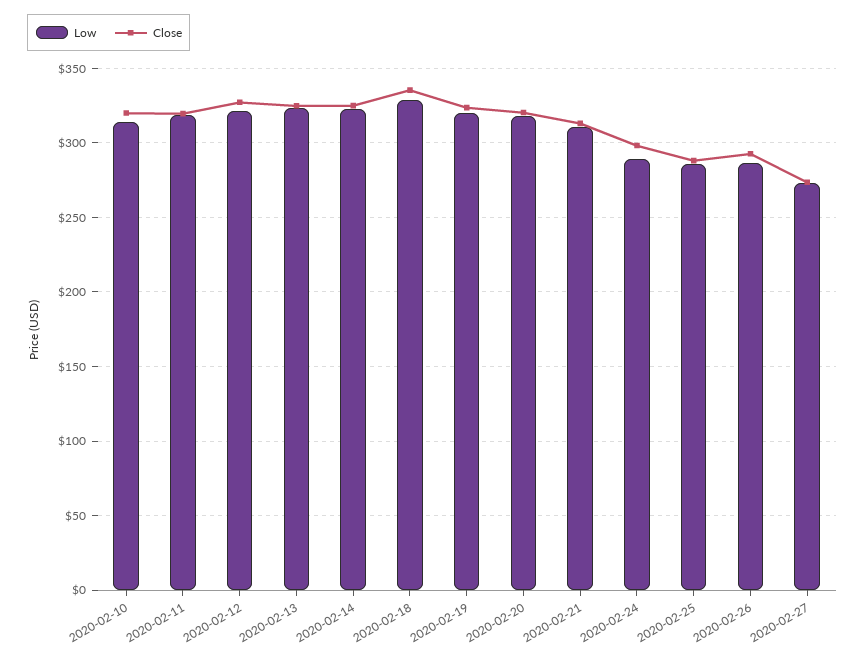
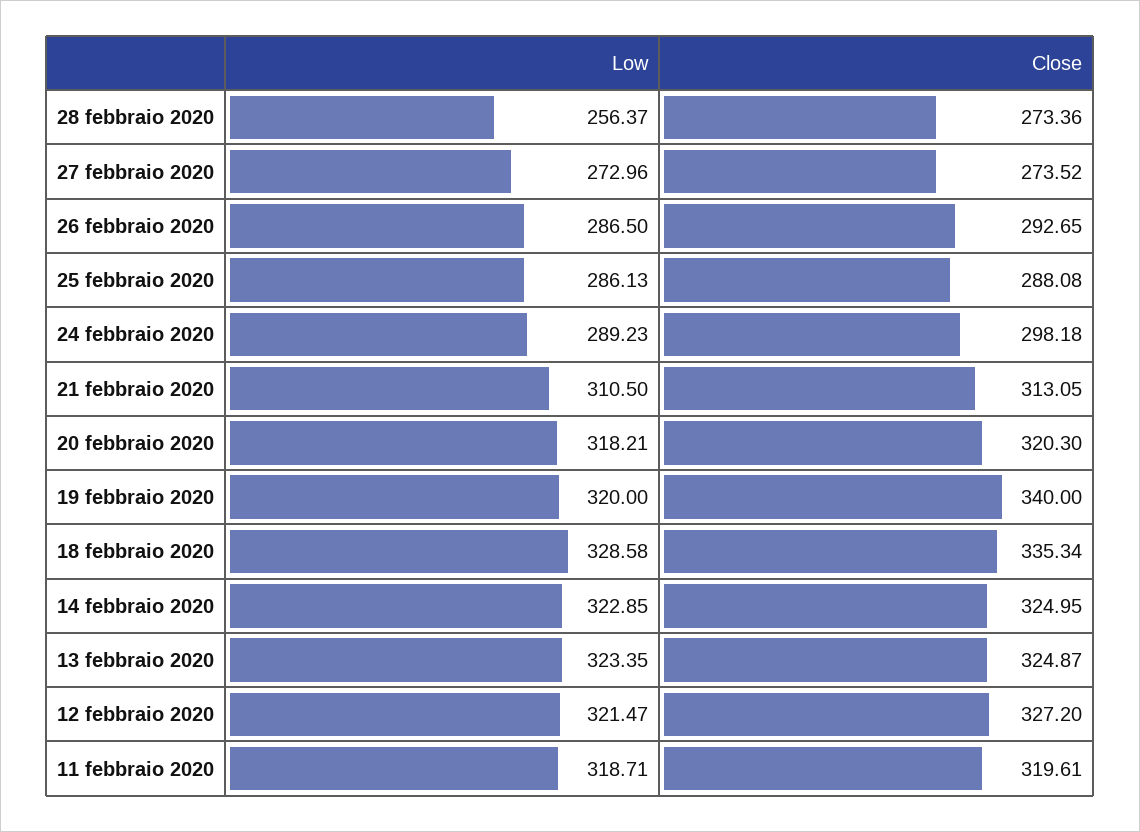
Low, 2020-02-10: 315 -> none
Close, 2020-02-10: 320 -> none
Close, 2020-02-19: 325 -> 340
Low, 28 febbraio 2020: none -> 256.37
Close, 28 febbraio 2020: none -> 273.36

